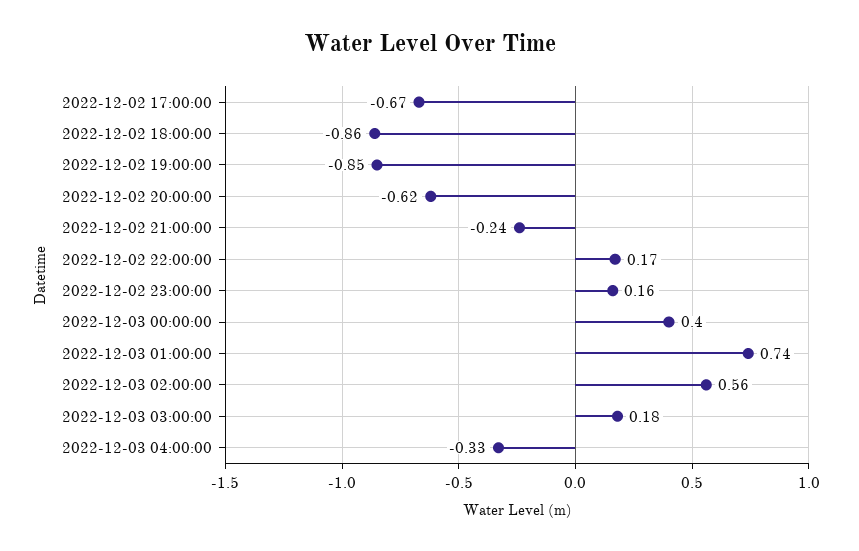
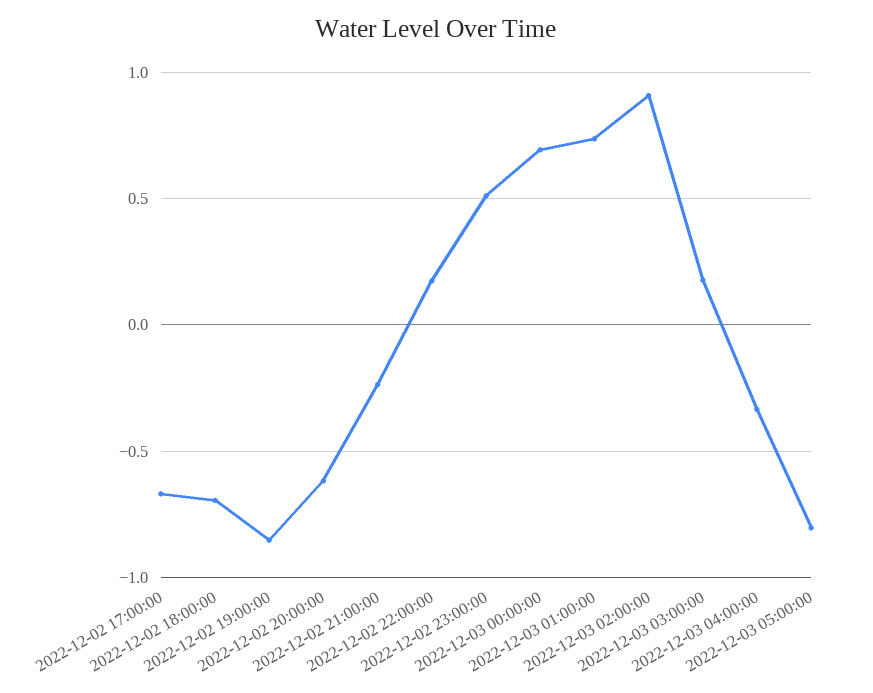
2022-12-02 18:00:00: -0.86 -> -0.7
2022-12-02 23:00:00: 0.16 -> 0.5
2022-12-03 00:00:00: 0.4 -> 0.7
2022-12-03 02:00:00: 0.56 -> 0.9
2022-12-03 05:00:00: none -> -0.8

